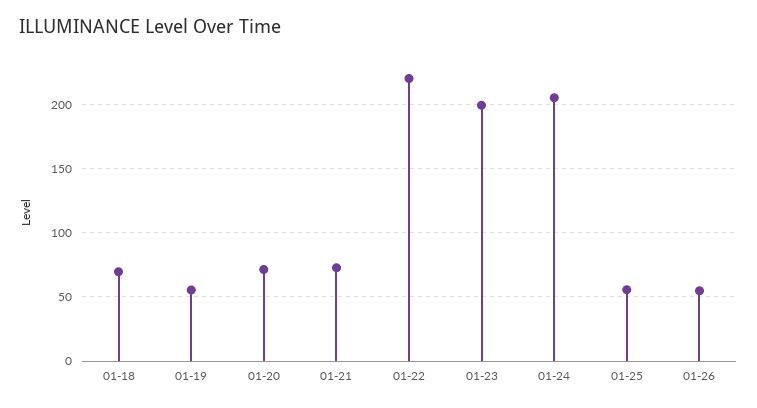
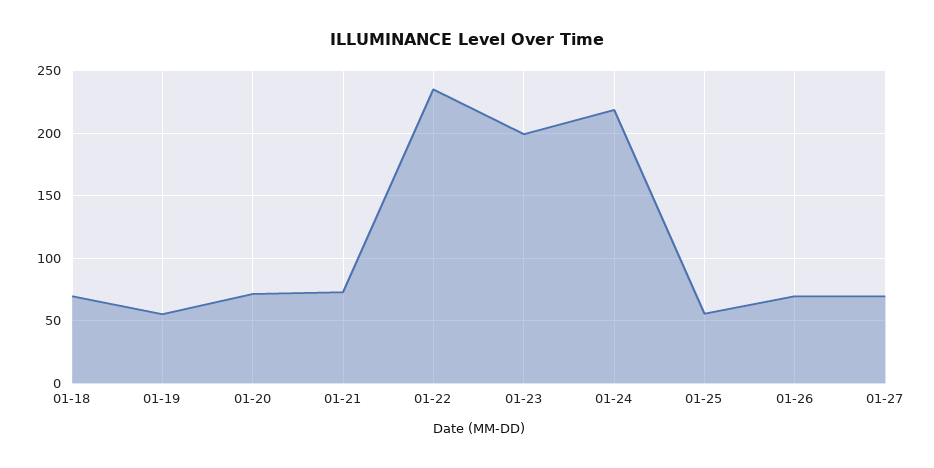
01-22: 220 -> 235
01-24: 205 -> 220
01-26: 55 -> 70
01-27: none -> 70

